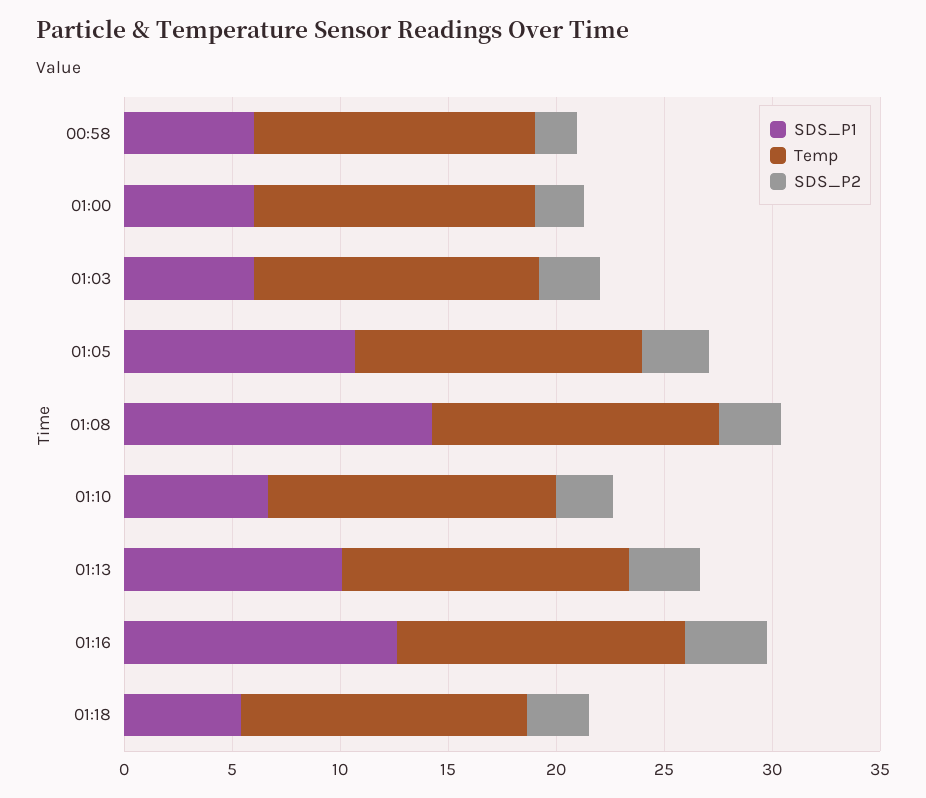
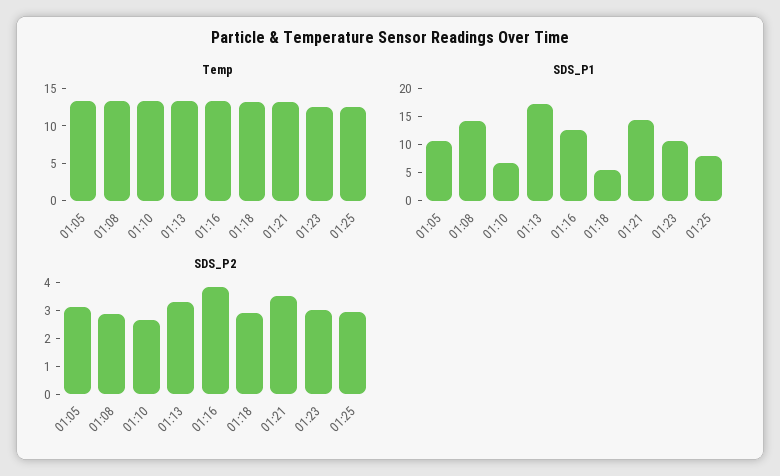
SDS_P1, 00:58: 6 -> none
Temp, 00:58: 13 -> none
SDS_P2, 00:58: 2 -> none
SDS_P1, 01:00: 6 -> none
Temp, 01:00: 13 -> none
SDS_P2, 01:00: 2 -> none
SDS_P1, 01:03: 6 -> none
Temp, 01:03: 13 -> none
SDS_P2, 01:03: 3 -> none
SDS_P1, 01:13: 10 -> 17.5
Temp, 01:21: none -> 12.5
Temp, 01:23: none -> 12.5
Temp, 01:25: none -> 12.5
SDS_P1, 01:21: none -> 15
SDS_P1, 01:23: none -> 10
SDS_P1, 01:25: none -> 7.5
SDS_P2, 01:21: none -> 3.5
SDS_P2, 01:23: none -> 3
SDS_P2, 01:25: none -> 3

